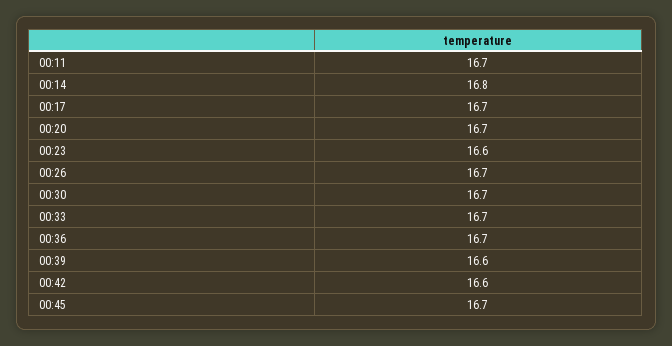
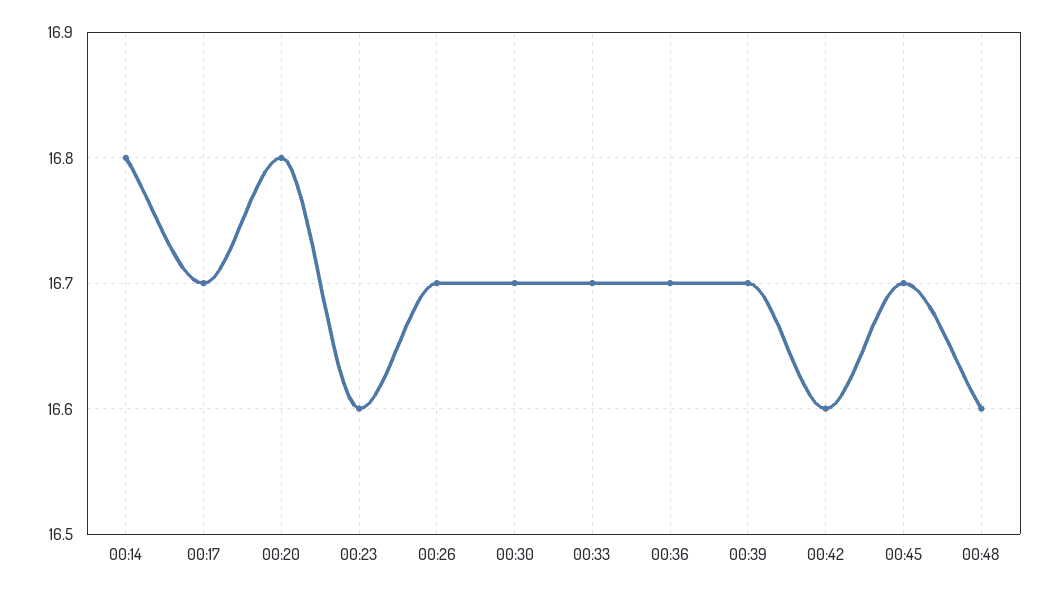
00:11: 16.7 -> none
00:20: 16.7 -> 16.8
00:39: 16.6 -> 16.7
00:48: none -> 16.6

